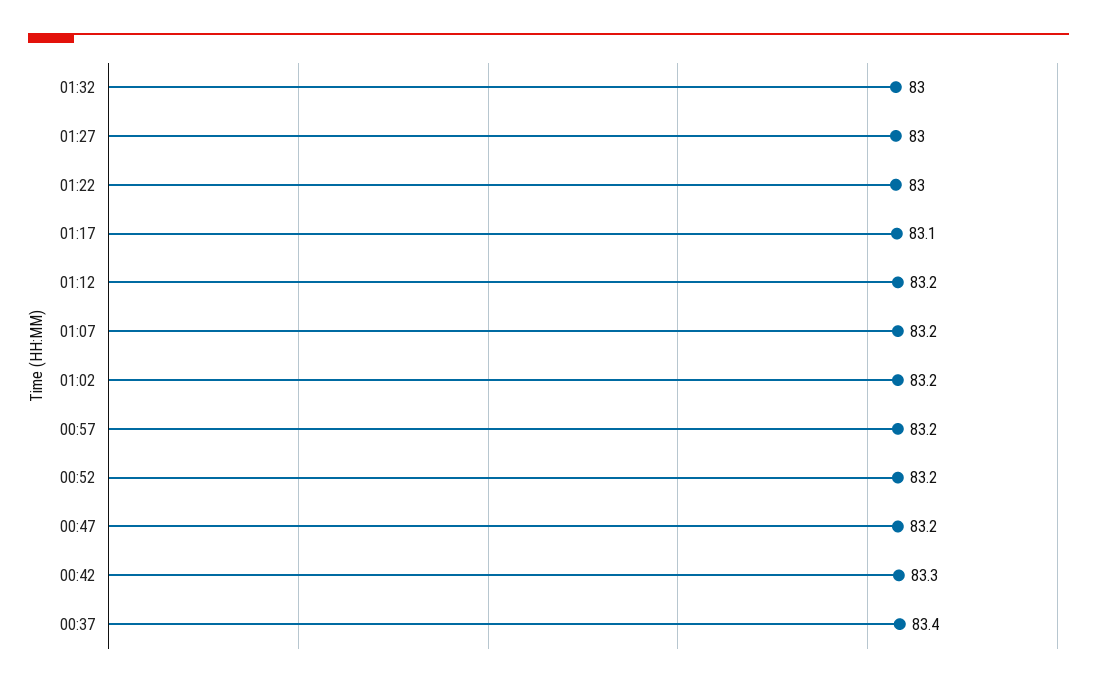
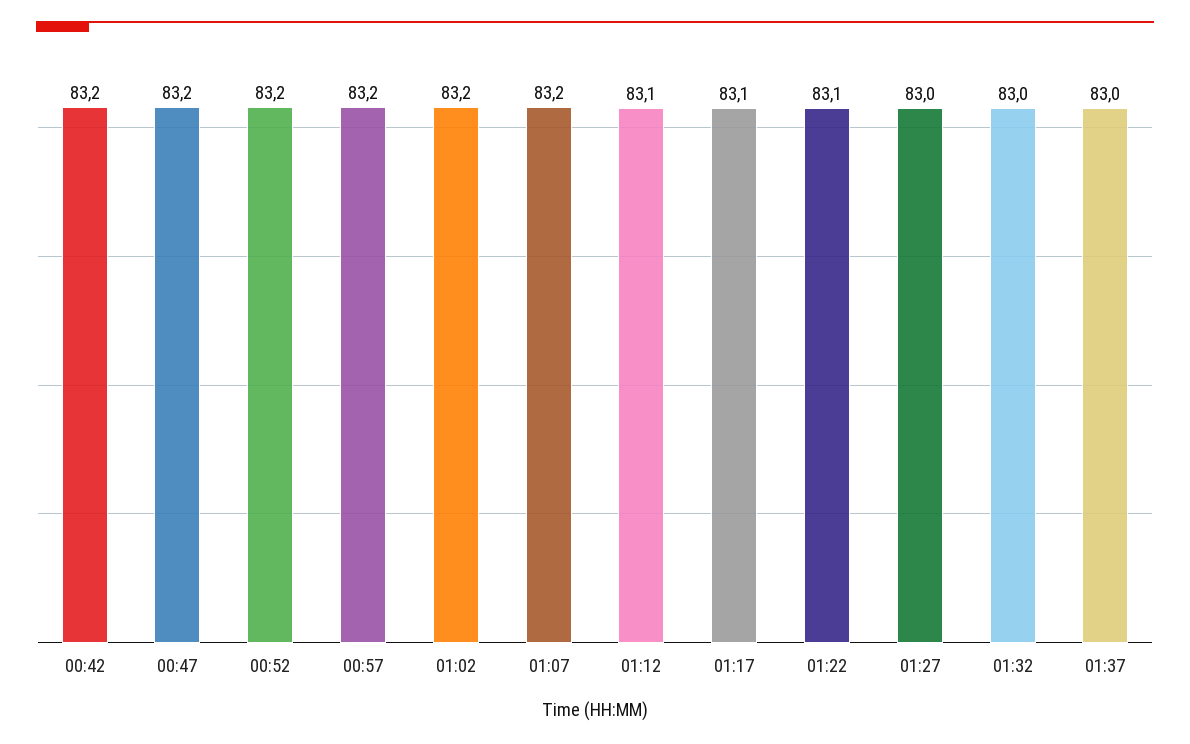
01:22: 83 -> 83.1
01:12: 83.2 -> 83.1
00:42: 83.3 -> 83.2
00:37: 83.4 -> none
01:37: none -> 83

